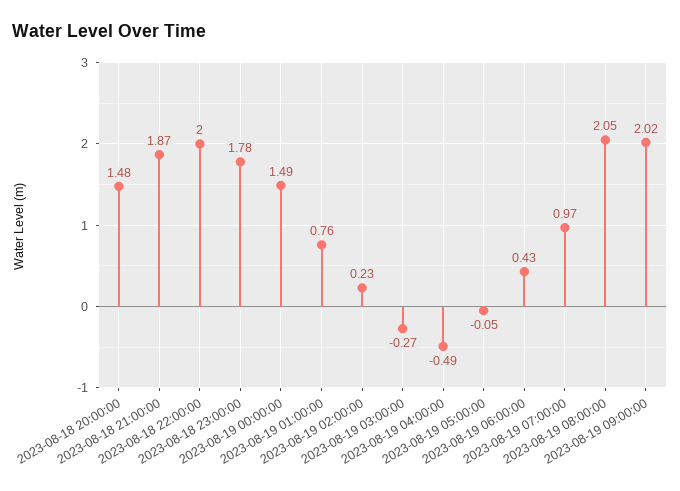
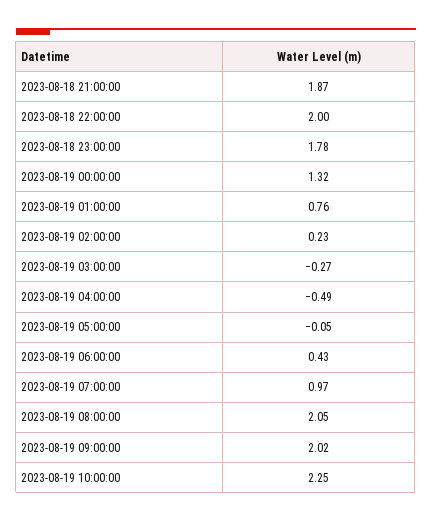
2023-08-18 20:00:00: 1.48 -> none
2023-08-19 00:00:00: 1.49 -> 1.32
2023-08-19 10:00:00: none -> 2.25

